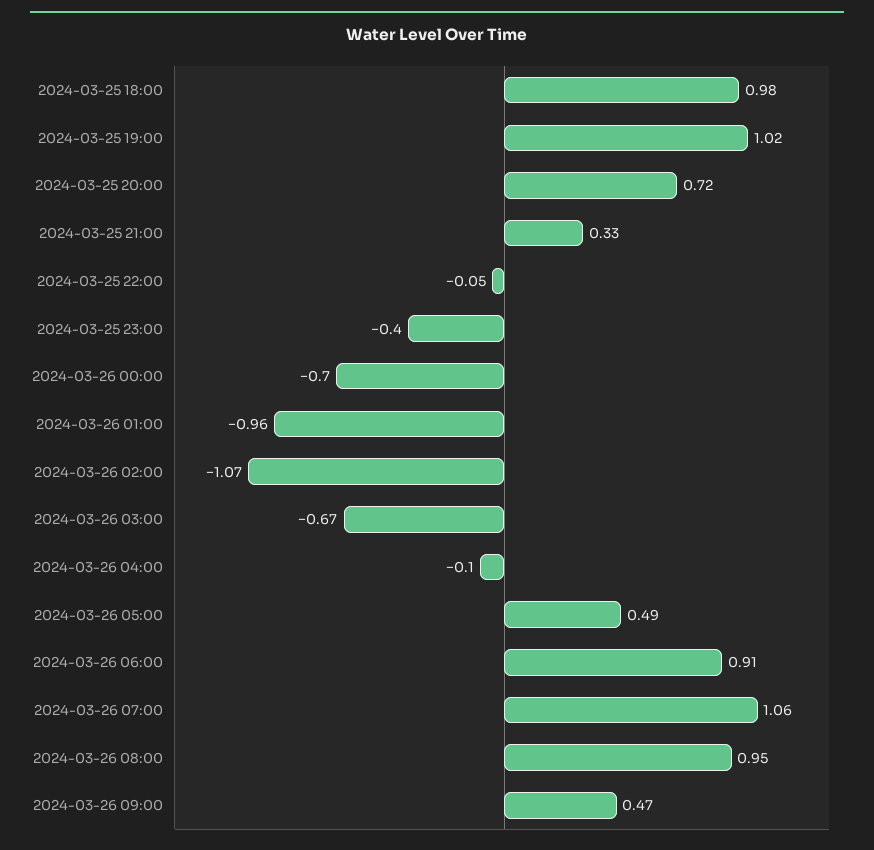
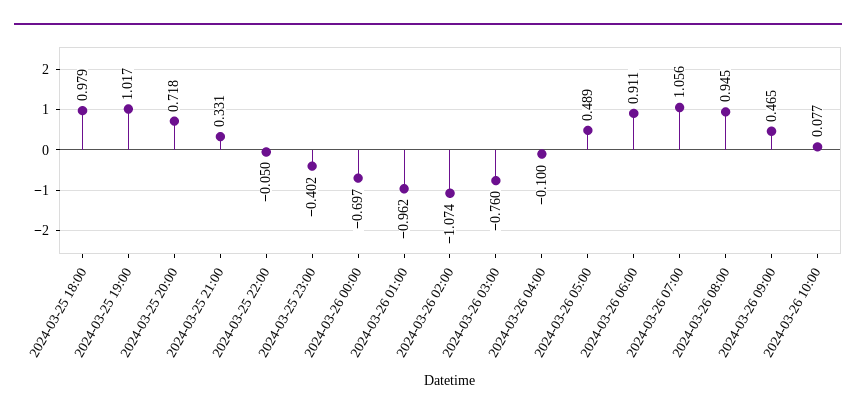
2024-03-26 03:00: -0.67 -> -0.76
2024-03-26 10:00: none -> 0.077

